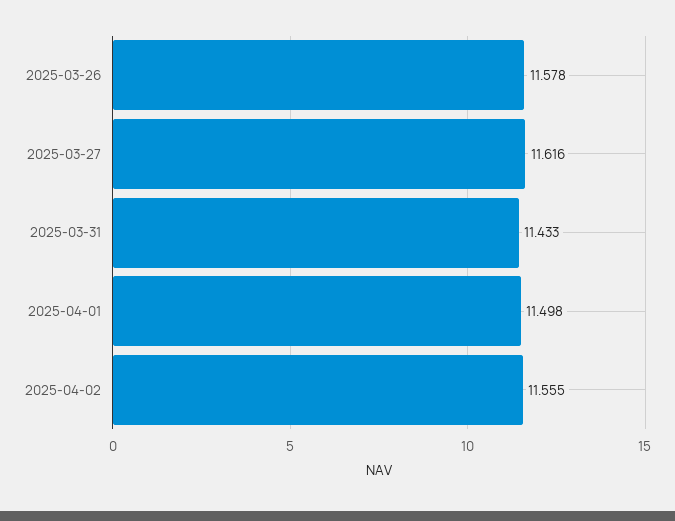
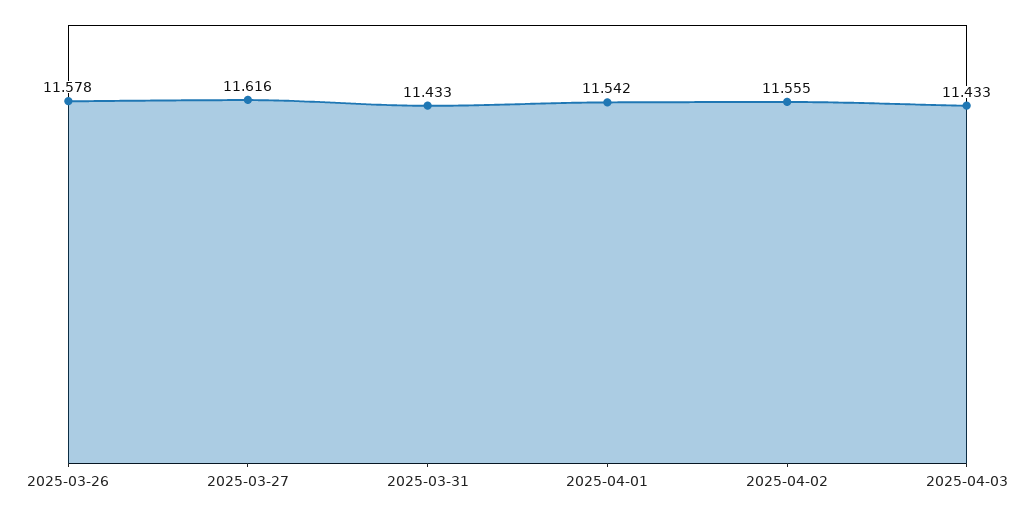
2025-04-01: 11.498 -> 11.542
2025-04-03: none -> 11.433

